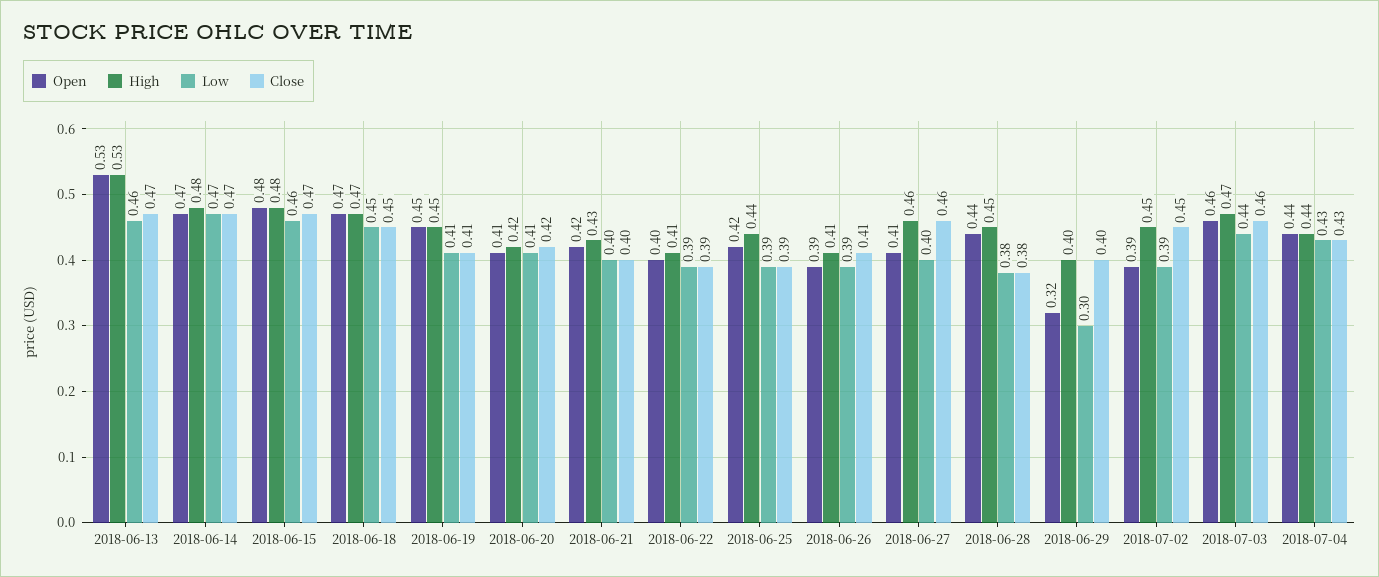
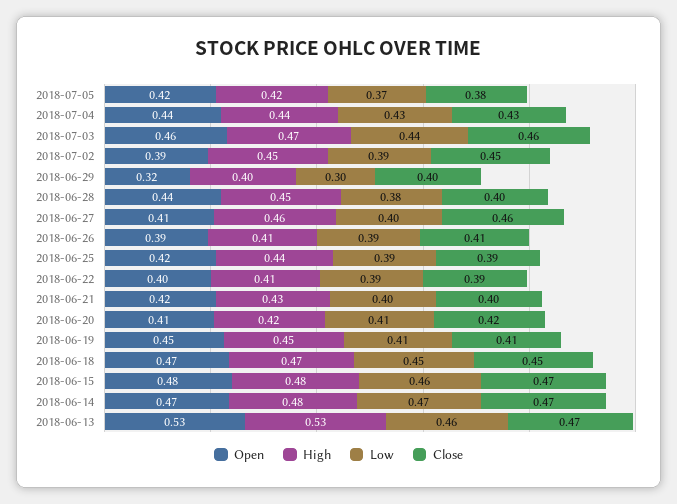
Close, 2018-06-28: 0.38 -> 0.4
Open, 2018-07-05: none -> 0.42
High, 2018-07-05: none -> 0.42
Low, 2018-07-05: none -> 0.37
Close, 2018-07-05: none -> 0.38

